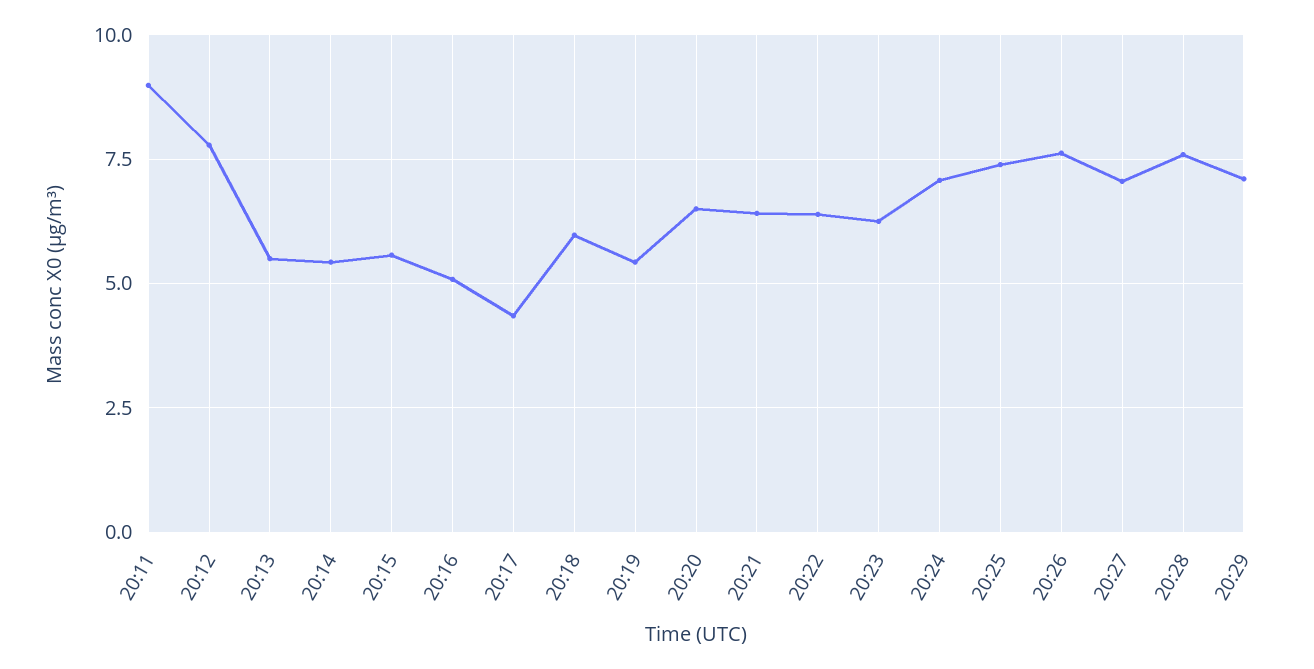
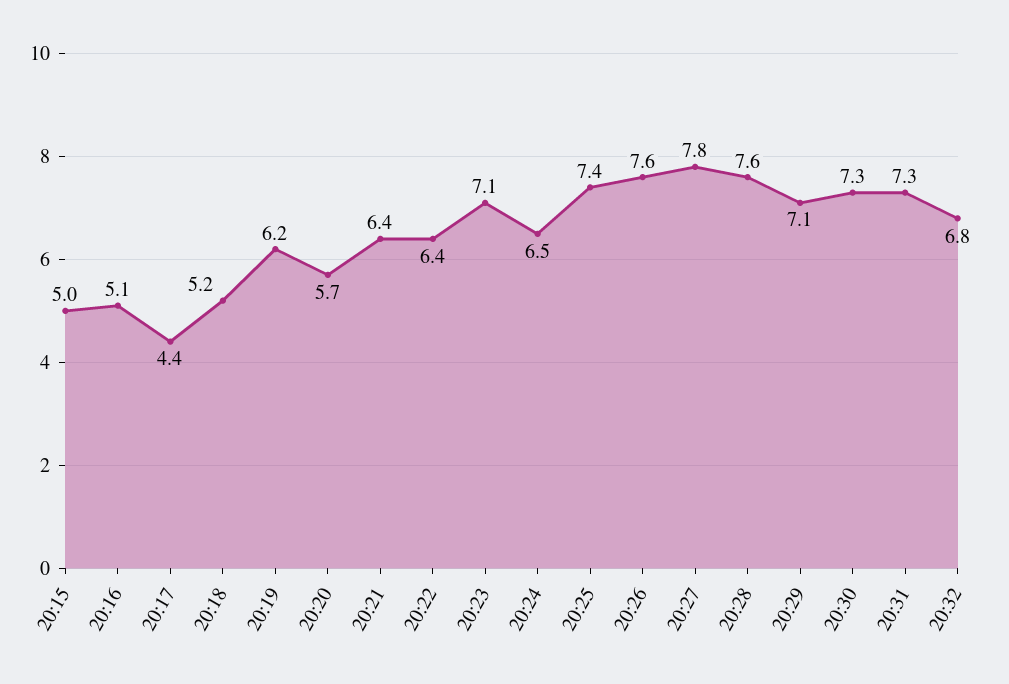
20:11: 9 -> none
20:12: 7.75 -> none
20:13: 5.5 -> none
20:14: 5.5 -> none
20:15: 5.5 -> 5
20:18: 6 -> 5.2
20:19: 5.5 -> 6.2
20:20: 6.5 -> 5.7
20:23: 6.25 -> 7.1
20:24: 7 -> 6.5
20:27: 7 -> 7.8
20:30: none -> 7.3
20:31: none -> 7.3
20:32: none -> 6.8

